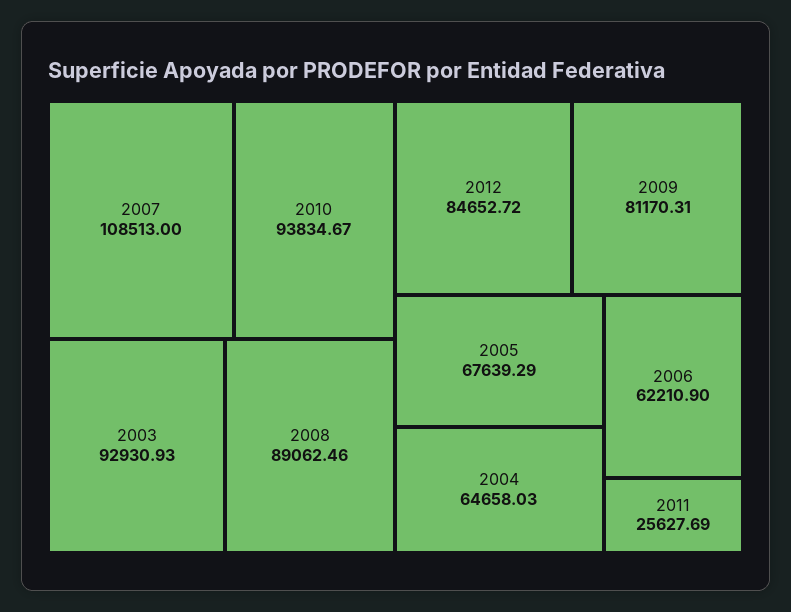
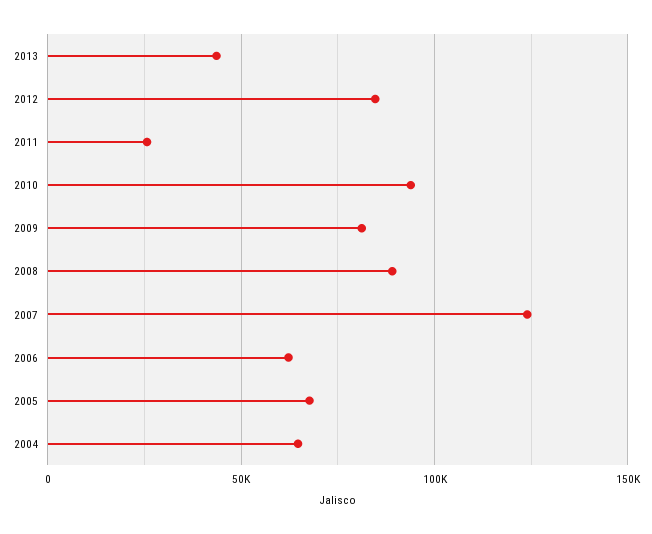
2007: 108513 -> 125000
2003: 92930.93 -> none
2013: none -> 45000

